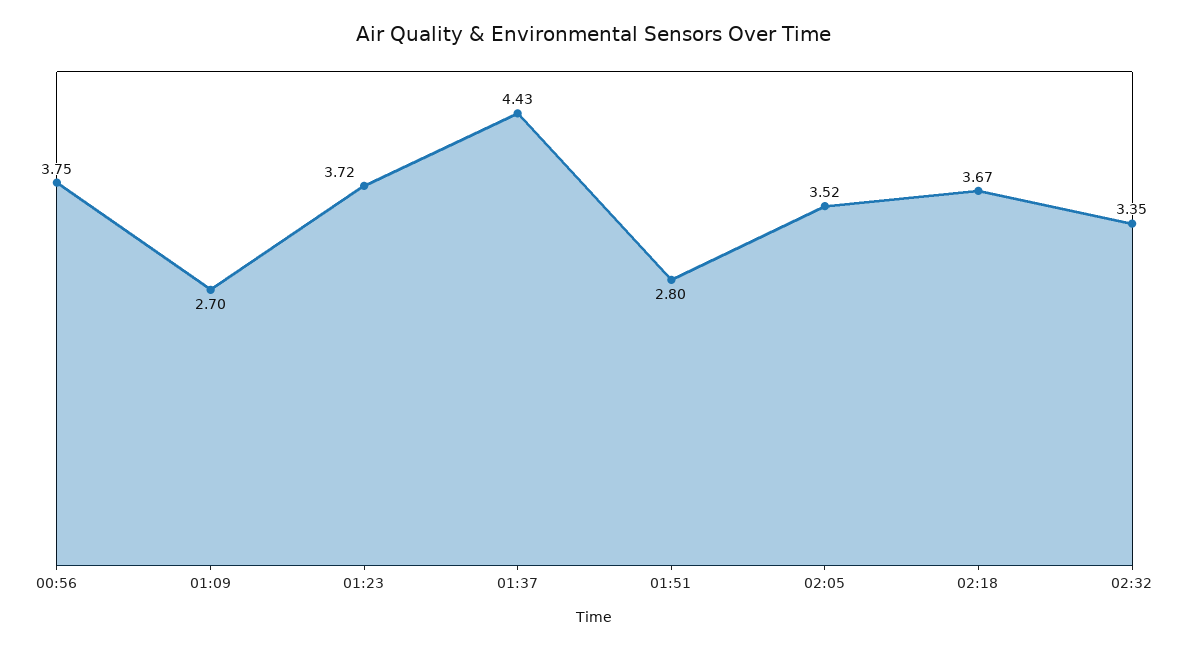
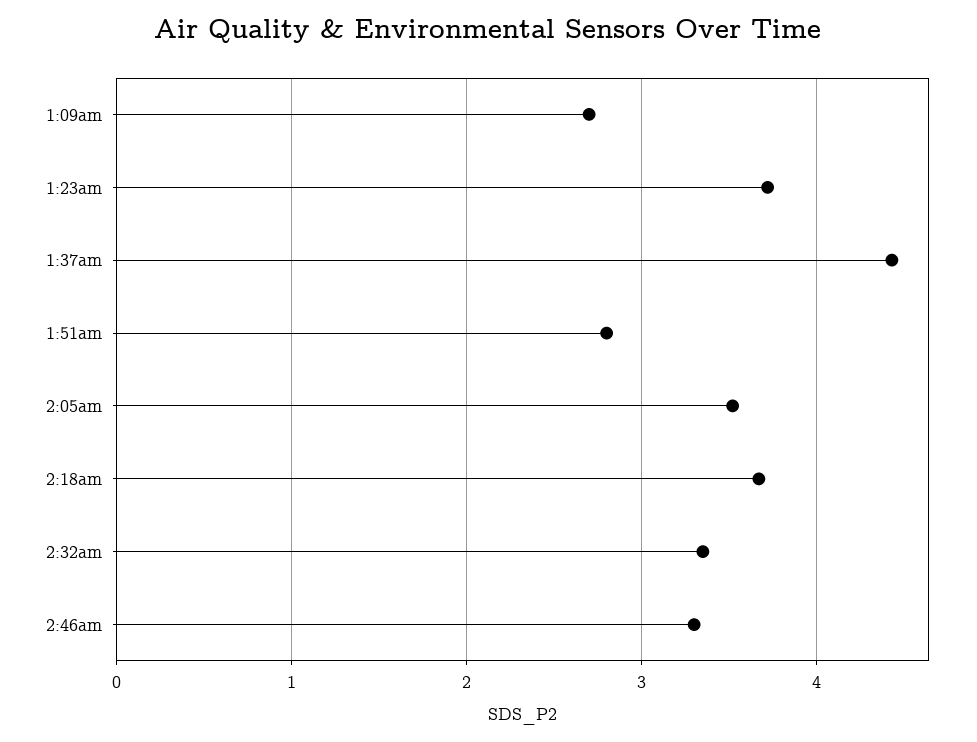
00:56: 3.75 -> none
2:46am: none -> 3.3

